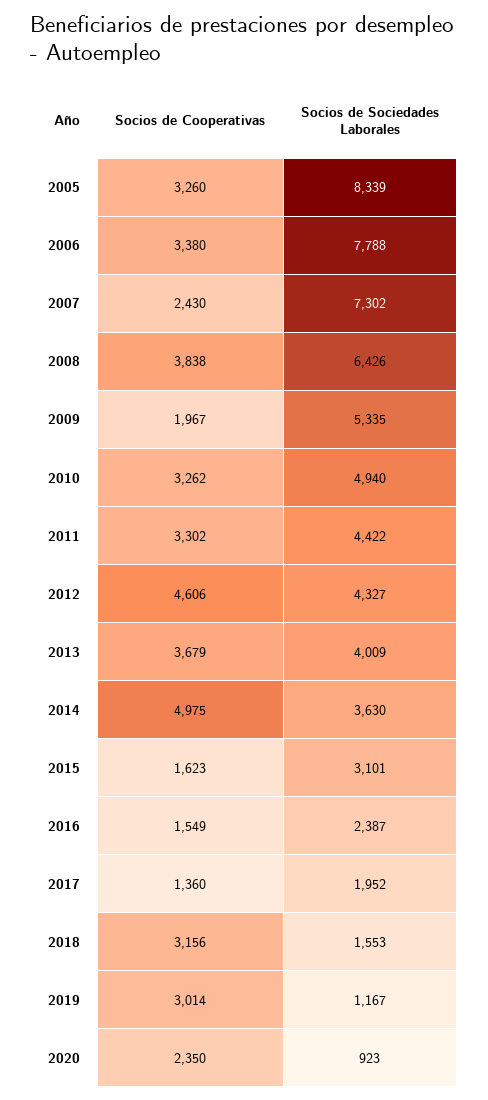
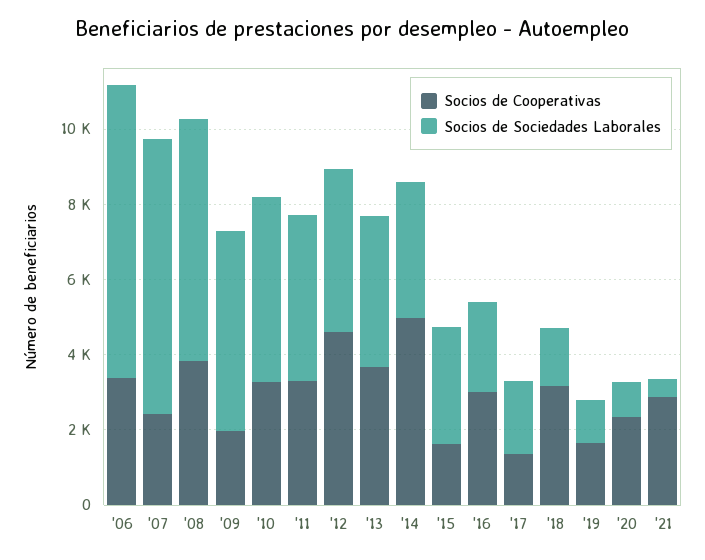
Socios de Cooperativas, 2005: 3260 -> none
Socios de Sociedades Laborales, 2005: 8339 -> none
Socios de Cooperativas, 2016: 1549 -> 3000
Socios de Cooperativas, 2019: 3014 -> 1500
Socios de Cooperativas, '21: none -> 3000
Socios de Sociedades Laborales, '21: none -> 500

